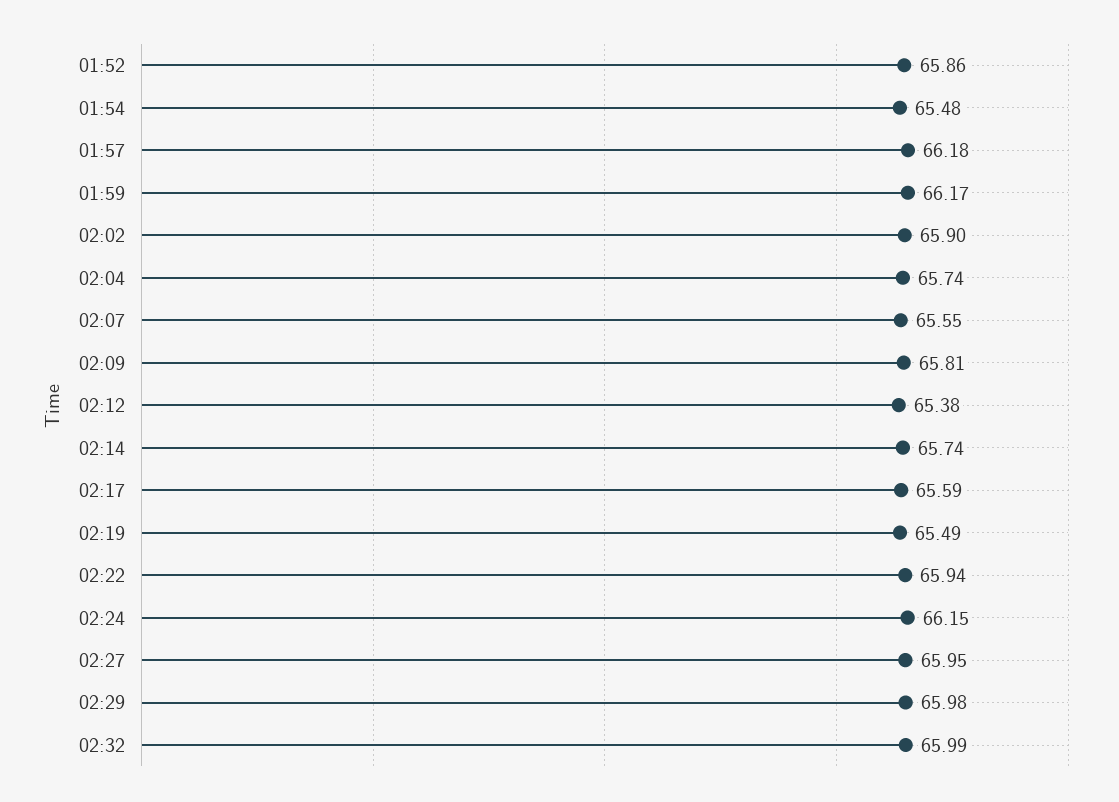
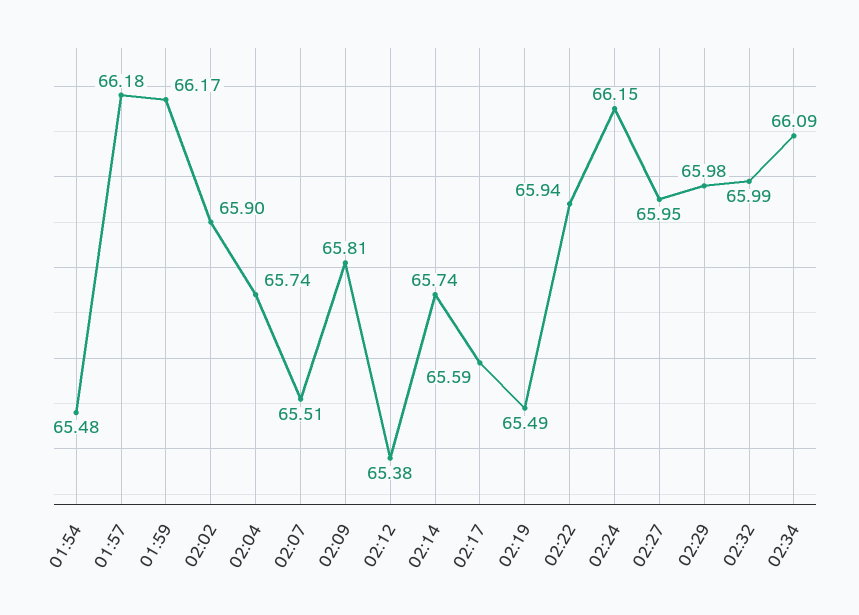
01:52: 65.86 -> none
02:07: 65.55 -> 65.51
02:34: none -> 66.09

